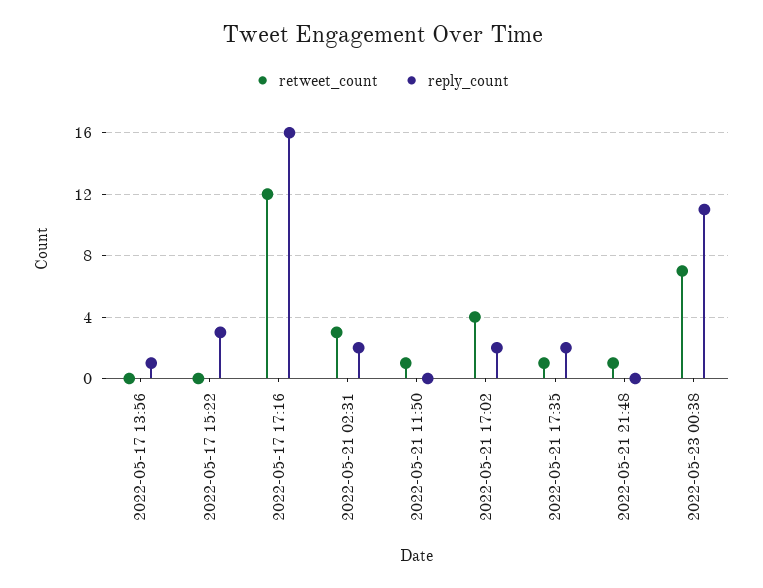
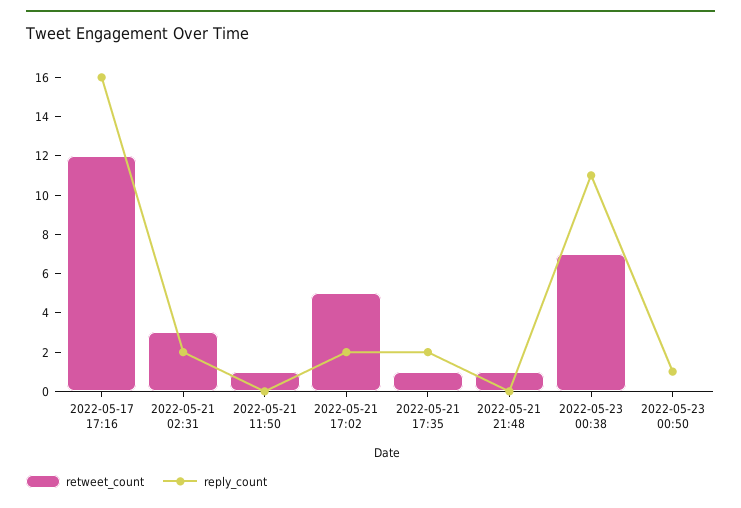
retweet_count, 2022-05-17 13:56: 0 -> none
reply_count, 2022-05-17 13:56: 1 -> none
retweet_count, 2022-05-17 15:22: 0 -> none
reply_count, 2022-05-17 15:22: 3 -> none
retweet_count, 2022-05-21 17:02: 4 -> 5
retweet_count, 2022-05-23 00:50: none -> 0
reply_count, 2022-05-23 00:50: none -> 1

